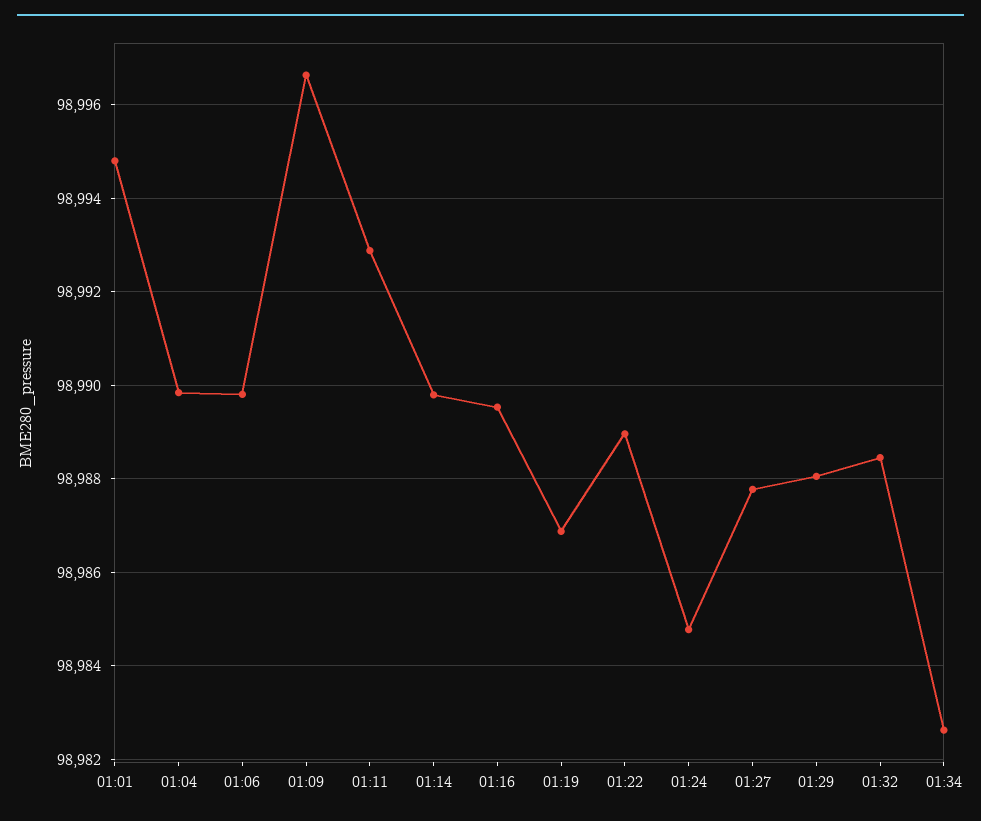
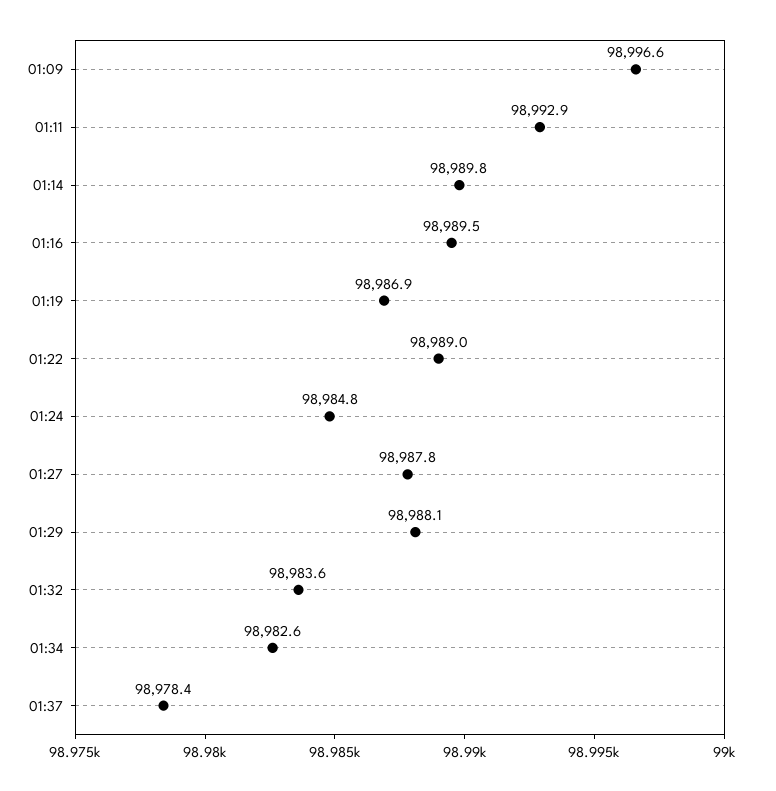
01:01: 98994.8 -> none
01:04: 98989.8 -> none
01:06: 98989.8 -> none
01:32: 98988.4 -> 98983.6
01:37: none -> 98978.4

